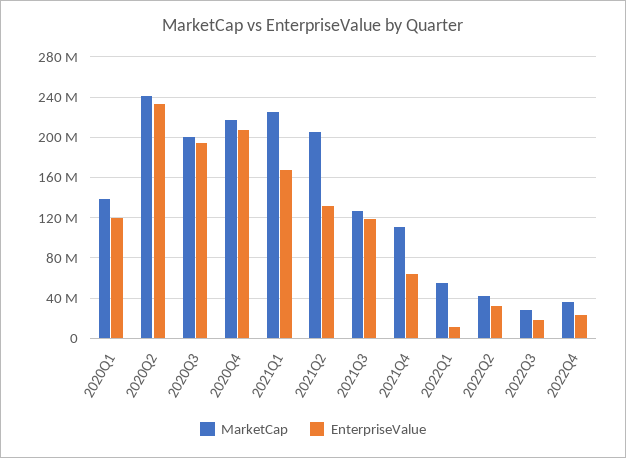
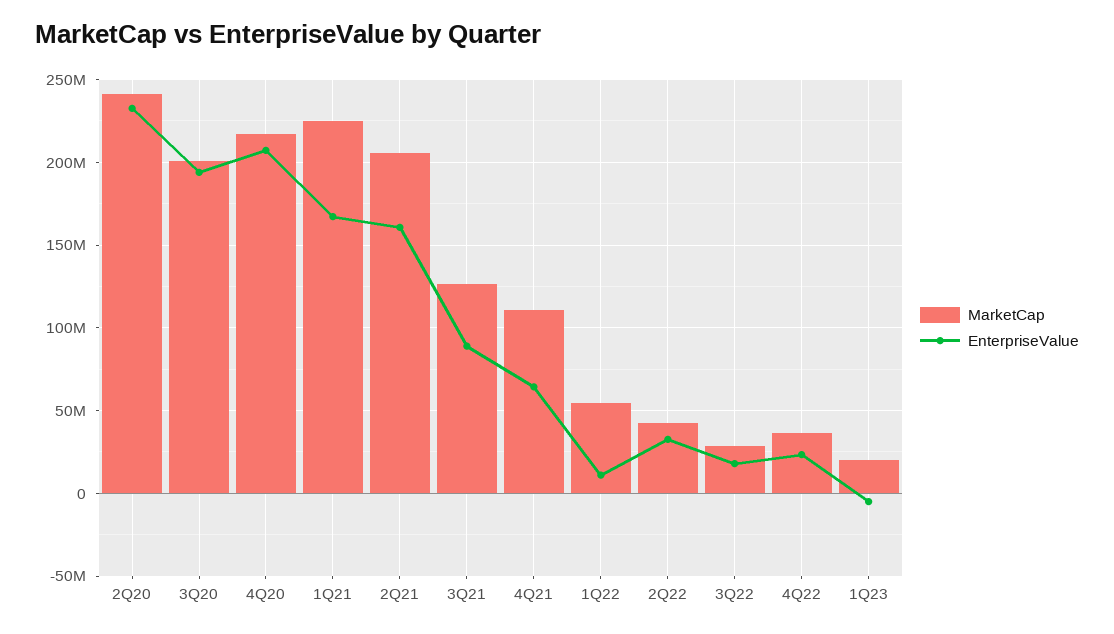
MarketCap, 2020Q1: 140000000 -> none
EnterpriseValue, 2020Q1: 120000000 -> none
EnterpriseValue, 2021Q2: 130000000 -> 160000000
EnterpriseValue, 2021Q3: 120000000 -> 90000000
MarketCap, 1Q23: none -> 20000000
EnterpriseValue, 1Q23: none -> -5000000

